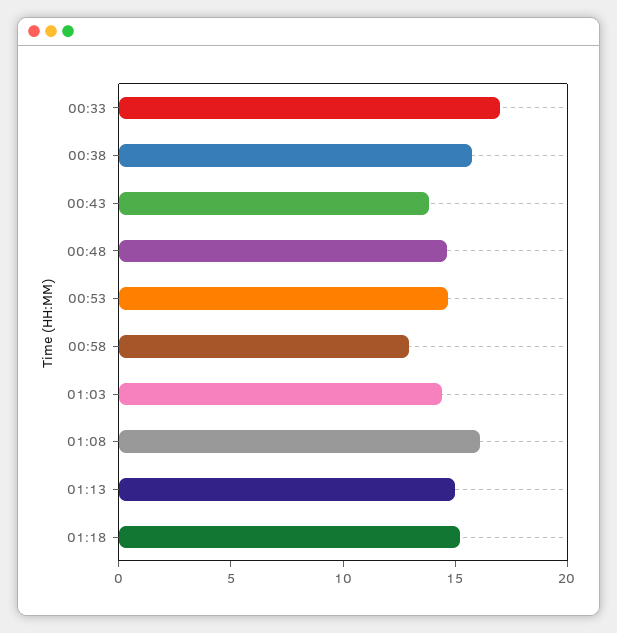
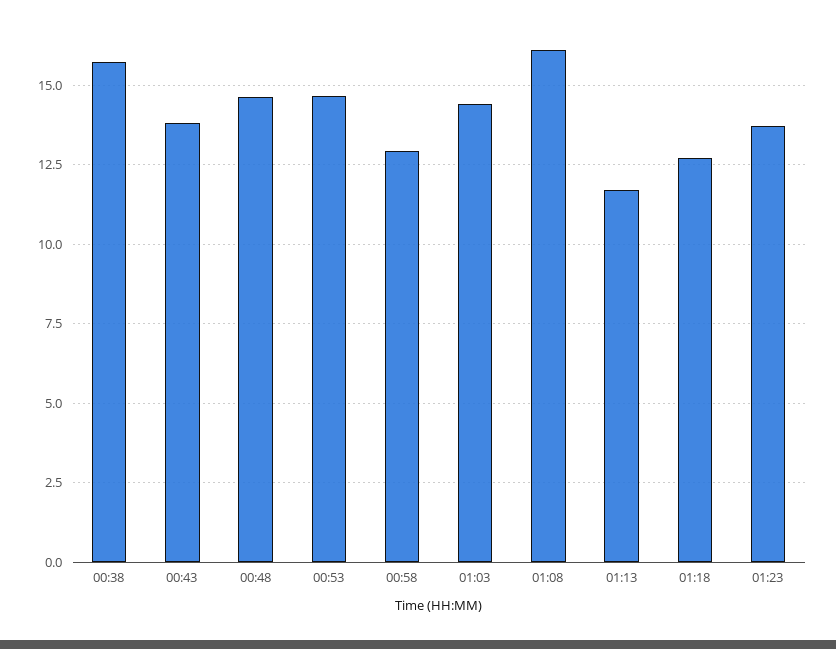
00:33: 17 -> none
01:13: 15 -> 11.75
01:18: 15 -> 12.75
01:23: none -> 13.75

